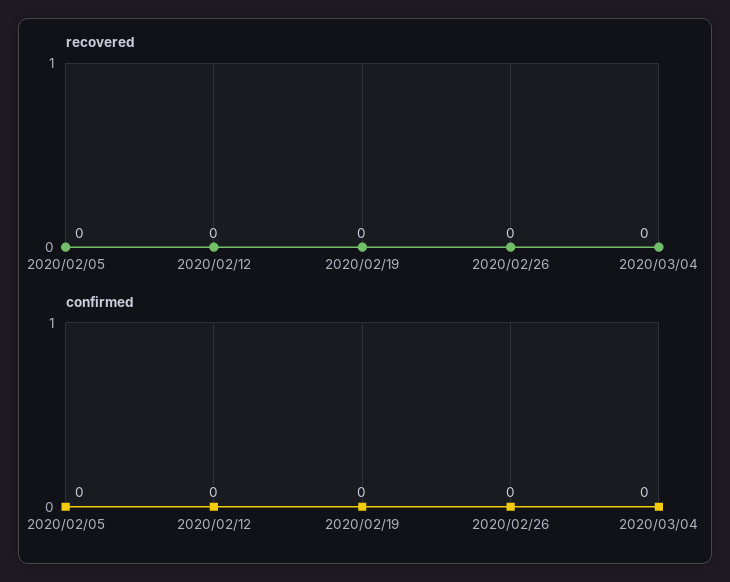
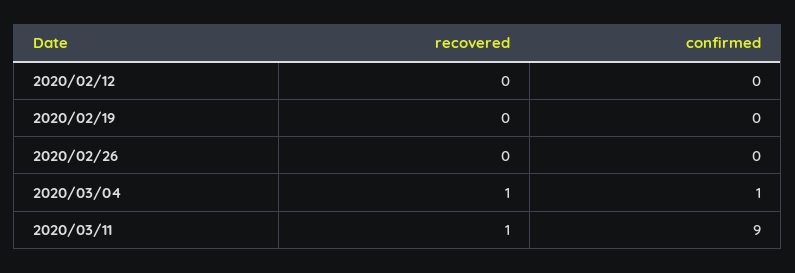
recovered, 2020/02/05: 0 -> none
recovered, 2020/03/04: 0 -> 1
confirmed, 2020/02/05: 0 -> none
confirmed, 2020/03/04: 0 -> 1
recovered, 2020/03/11: none -> 1
confirmed, 2020/03/11: none -> 9

